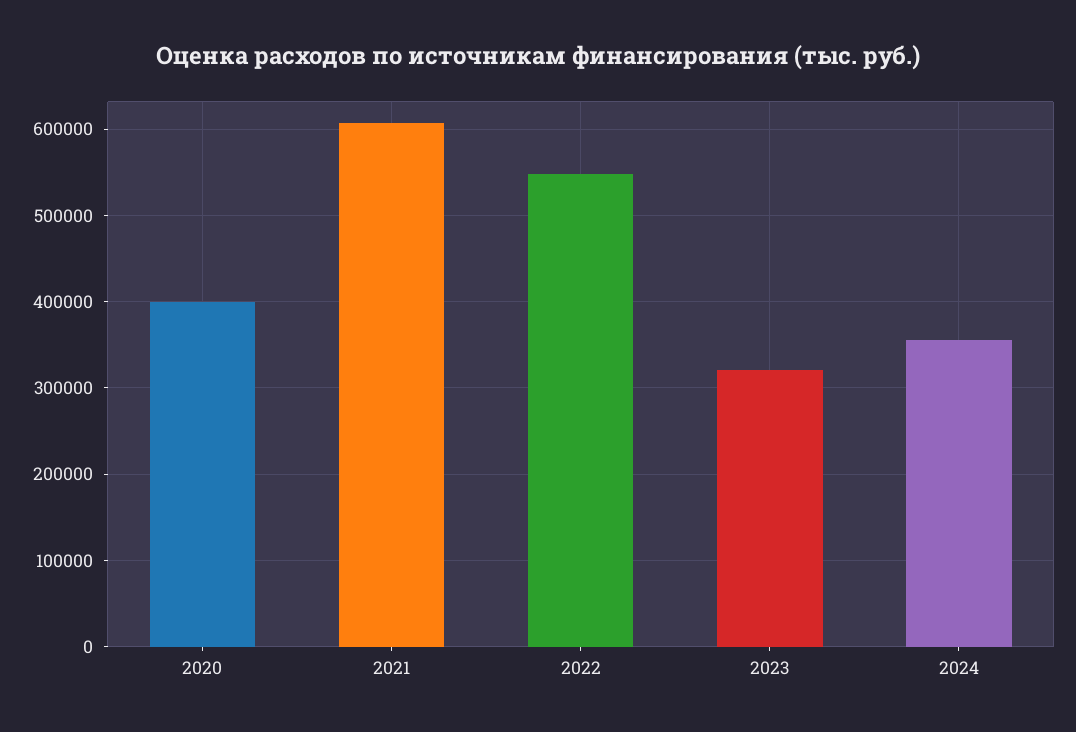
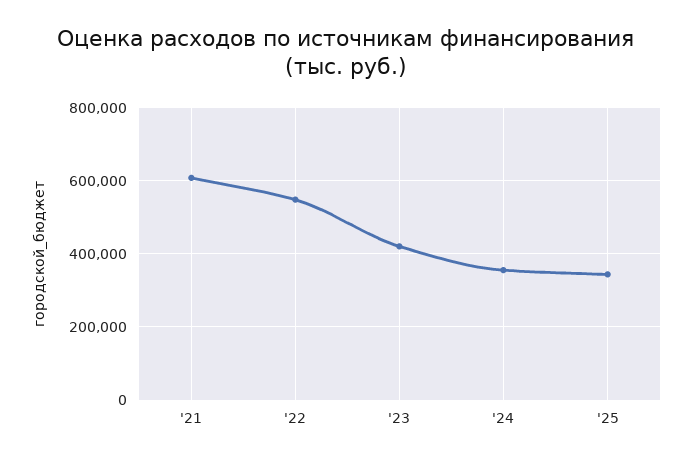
2020: 400000 -> none
2023: 320000 -> 420000
'25: none -> 340000

